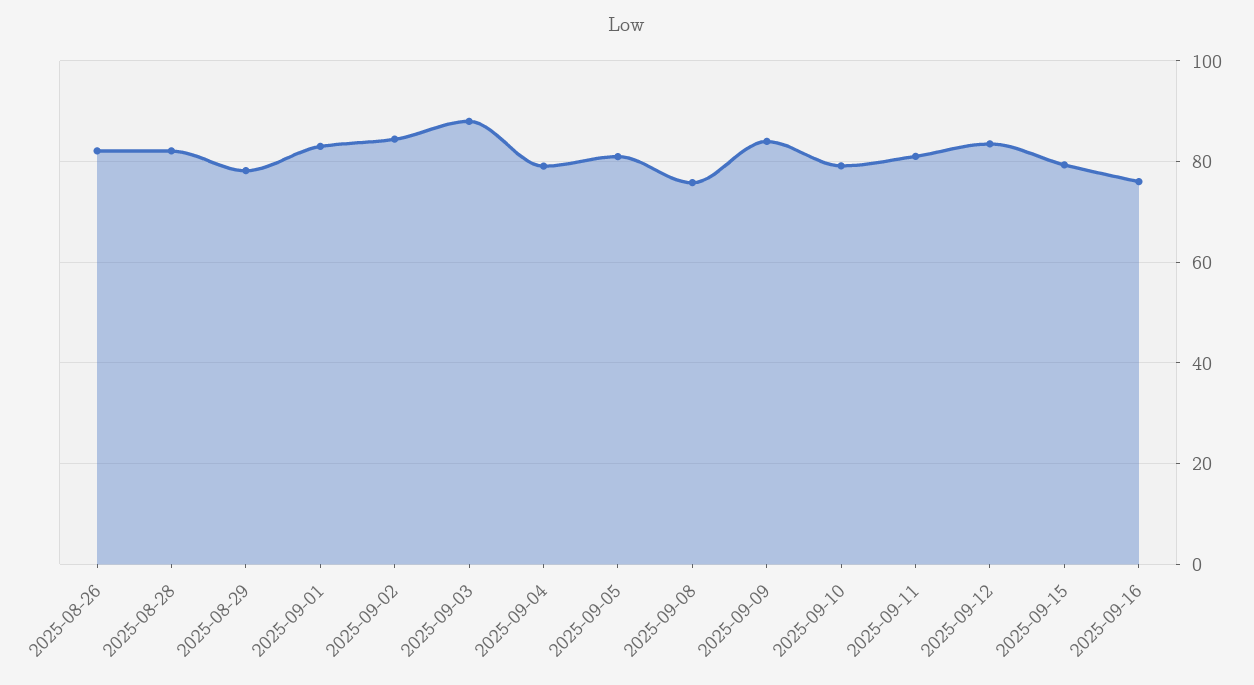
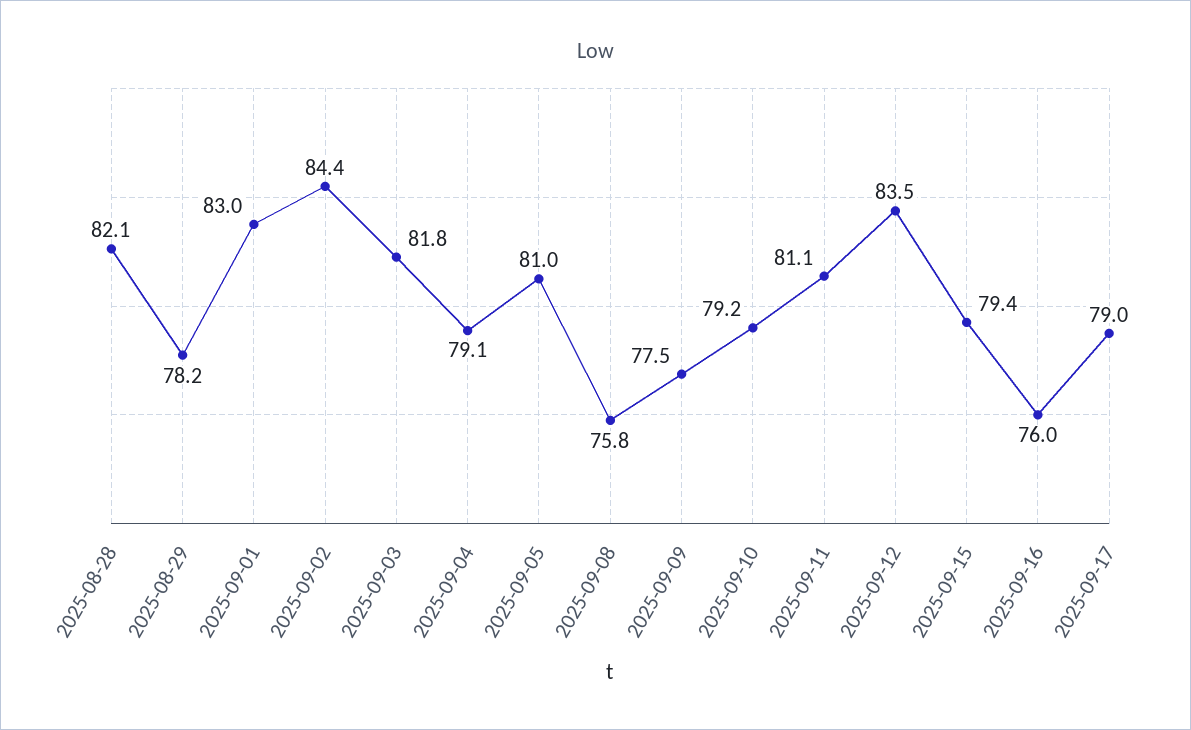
2025-08-26: 82 -> none
2025-09-03: 88 -> 81.8
2025-09-09: 84 -> 77.5
2025-09-17: none -> 79

